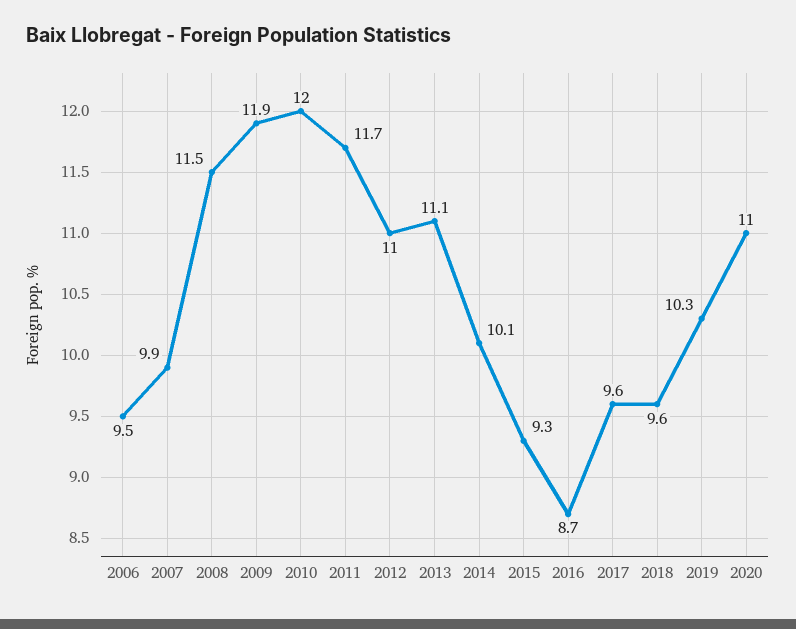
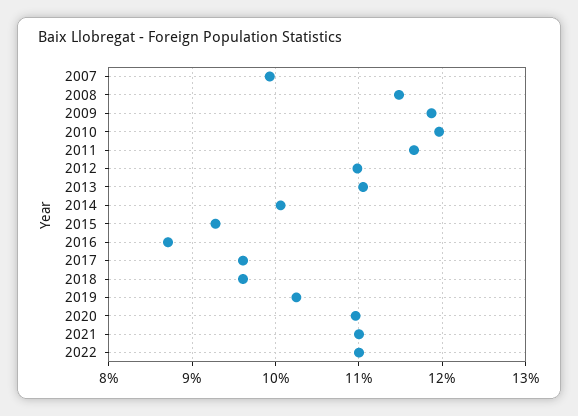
2006: 9.5 -> none
2021: none -> 11
2022: none -> 11

